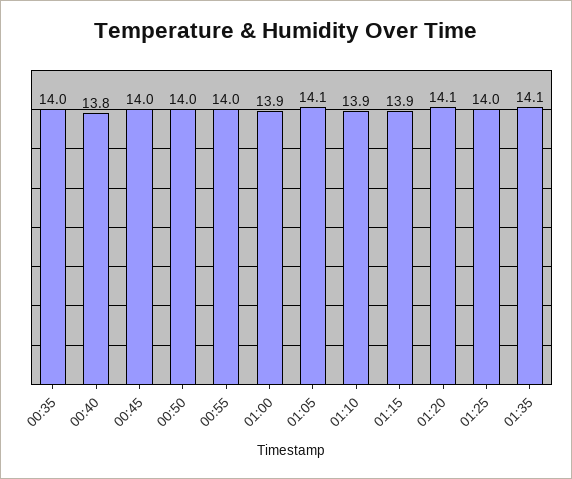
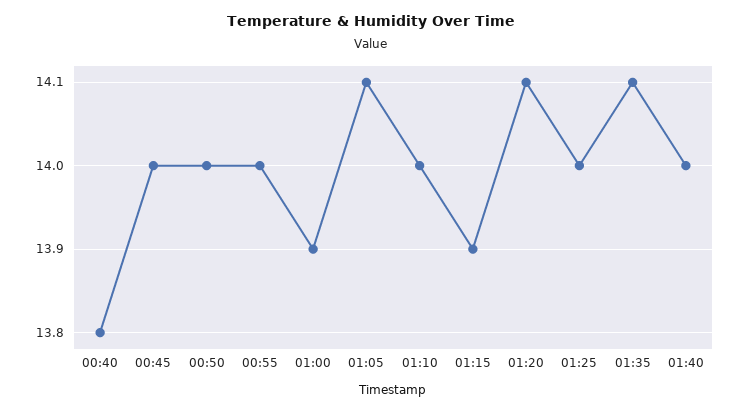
00:35: 14 -> none
01:10: 13.9 -> 14
01:40: none -> 14

